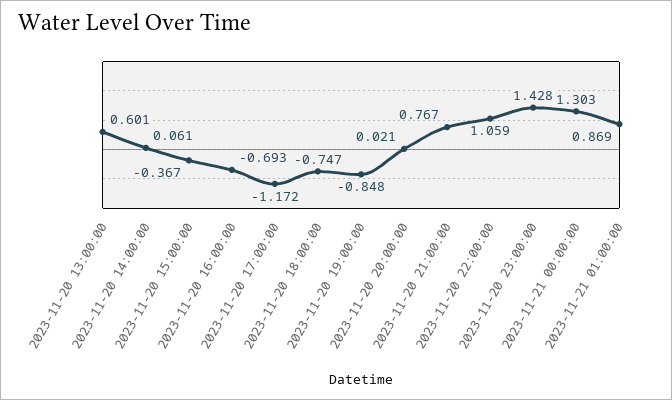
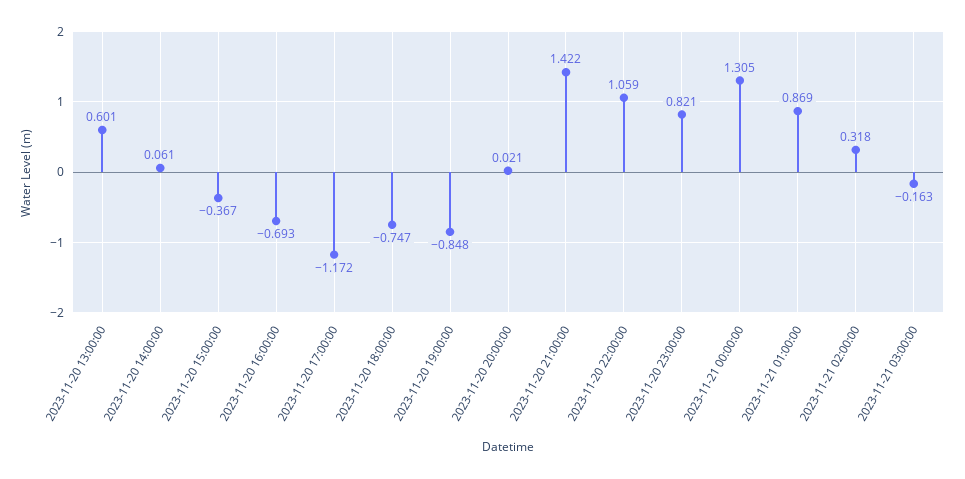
2023-11-20 21:00:00: 0.767 -> 1.422
2023-11-20 23:00:00: 1.428 -> 0.821
2023-11-21 00:00:00: 1.303 -> 1.305
2023-11-21 02:00:00: none -> 0.318
2023-11-21 03:00:00: none -> -0.163

